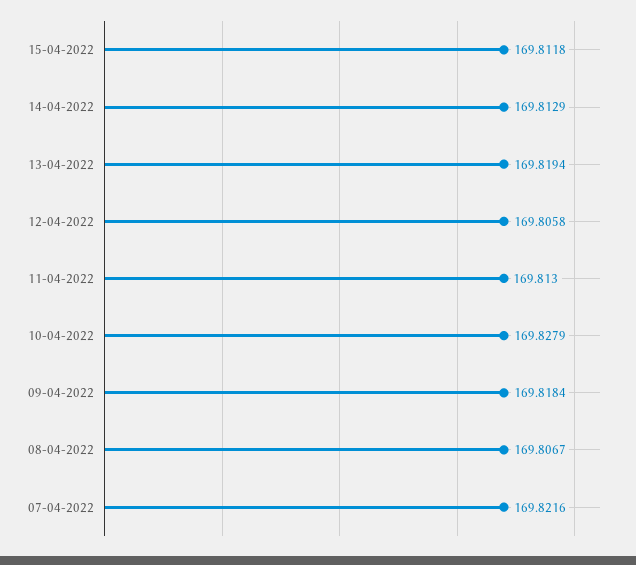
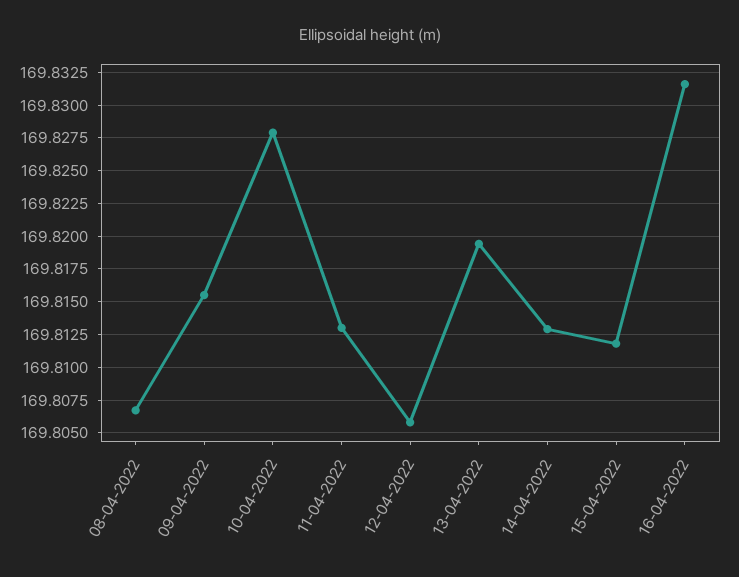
09-04-2022: 169.8184 -> 169.8155
07-04-2022: 169.8216 -> none
16-04-2022: none -> 169.8315

